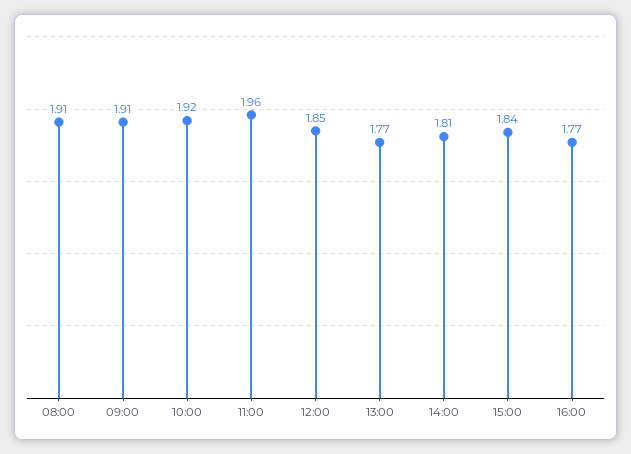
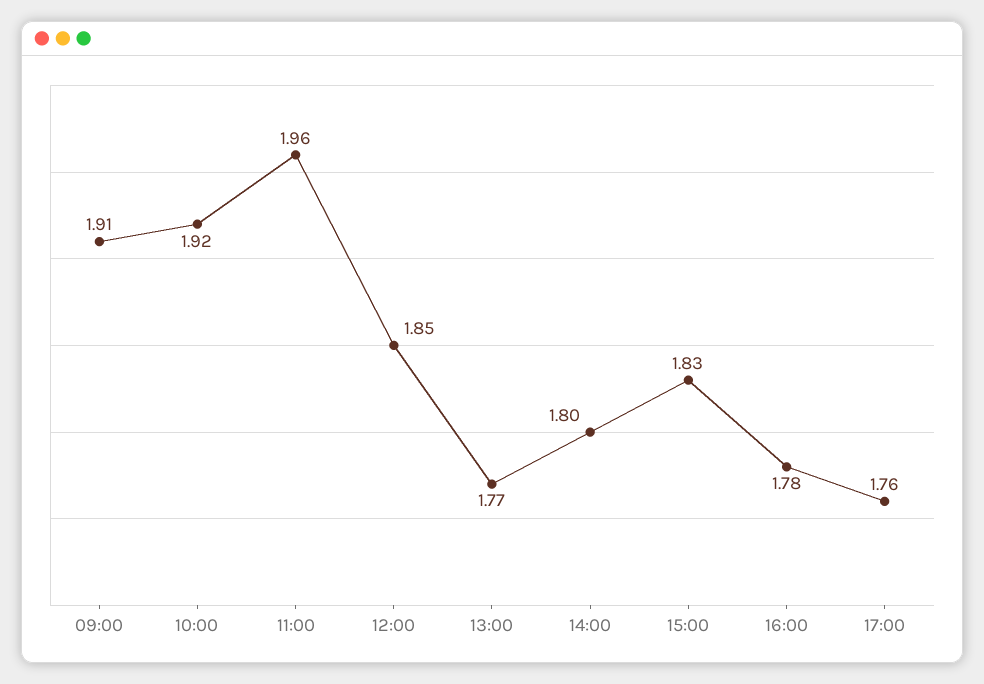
08:00: 1.91 -> none
14:00: 1.81 -> 1.8
15:00: 1.84 -> 1.83
16:00: 1.77 -> 1.78
17:00: none -> 1.76

